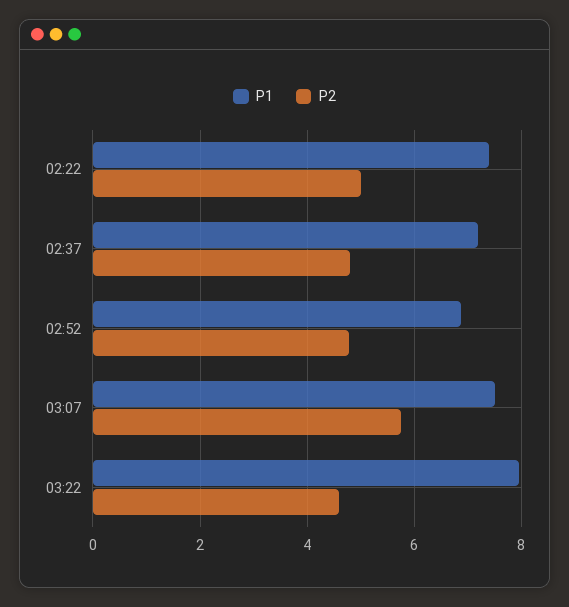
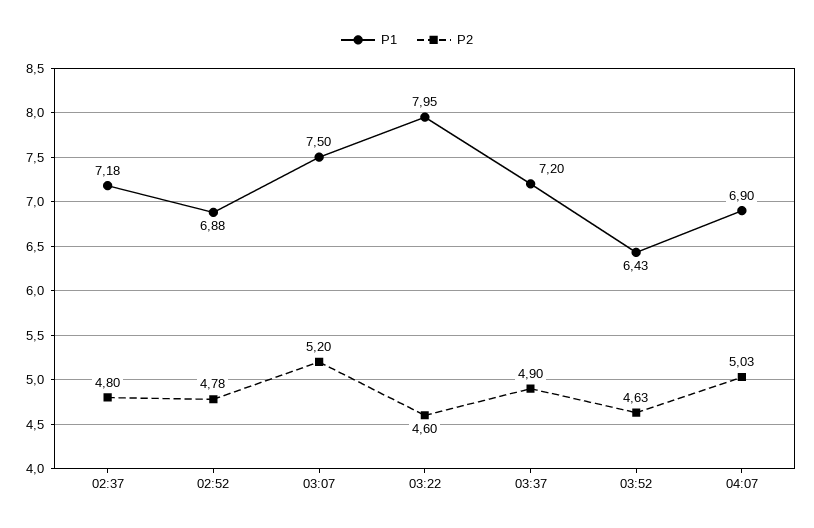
P1, 02:22: 7.4 -> none
P2, 02:22: 5 -> none
P2, 03:07: 5.8 -> 5.2
P1, 03:37: none -> 7.2
P2, 03:37: none -> 4.9
P1, 03:52: none -> 6.43
P2, 03:52: none -> 4.63
P1, 04:07: none -> 6.9
P2, 04:07: none -> 5.03

